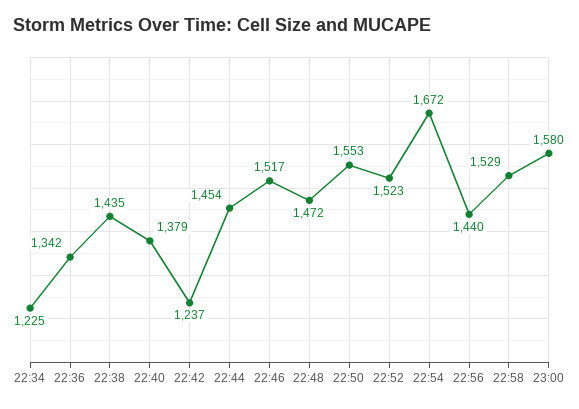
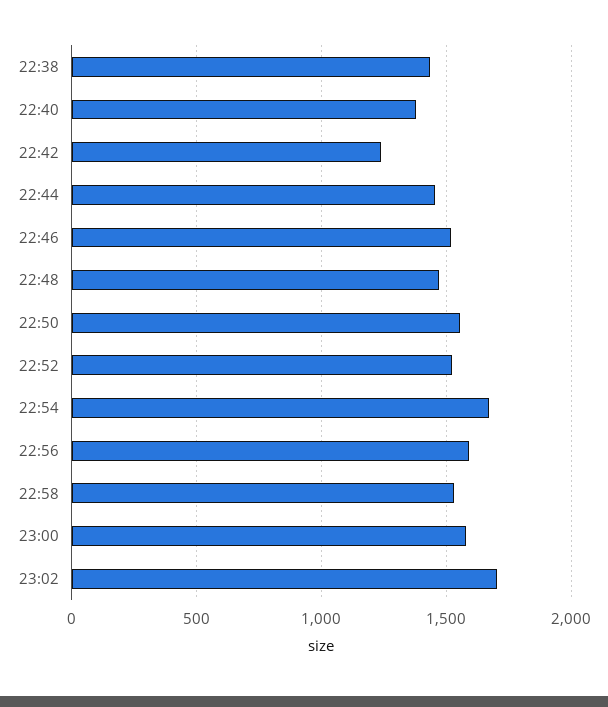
22:34: 1225 -> none
22:36: 1342 -> none
22:56: 1440 -> 1600
23:02: none -> 1700

